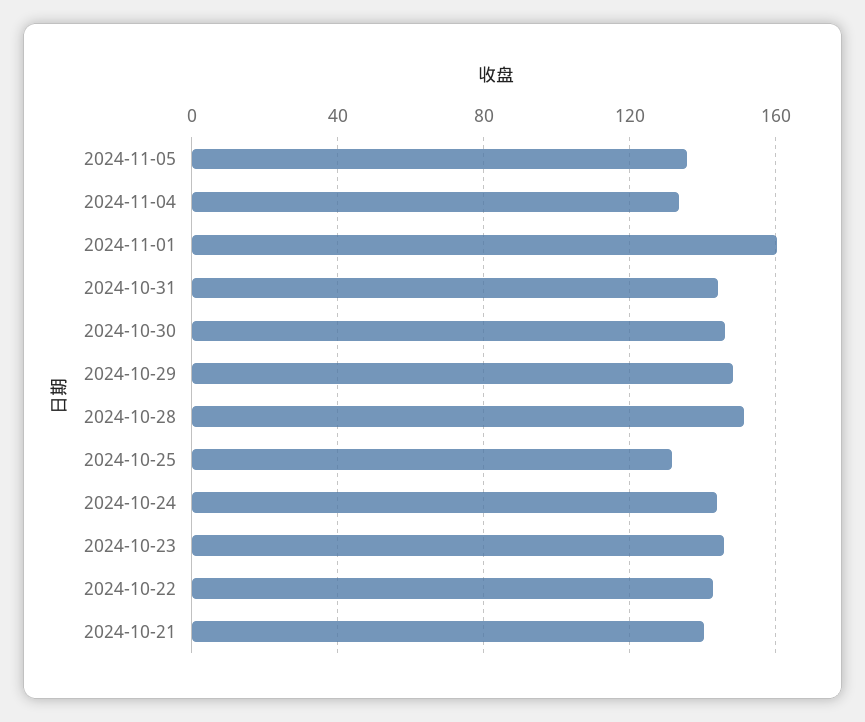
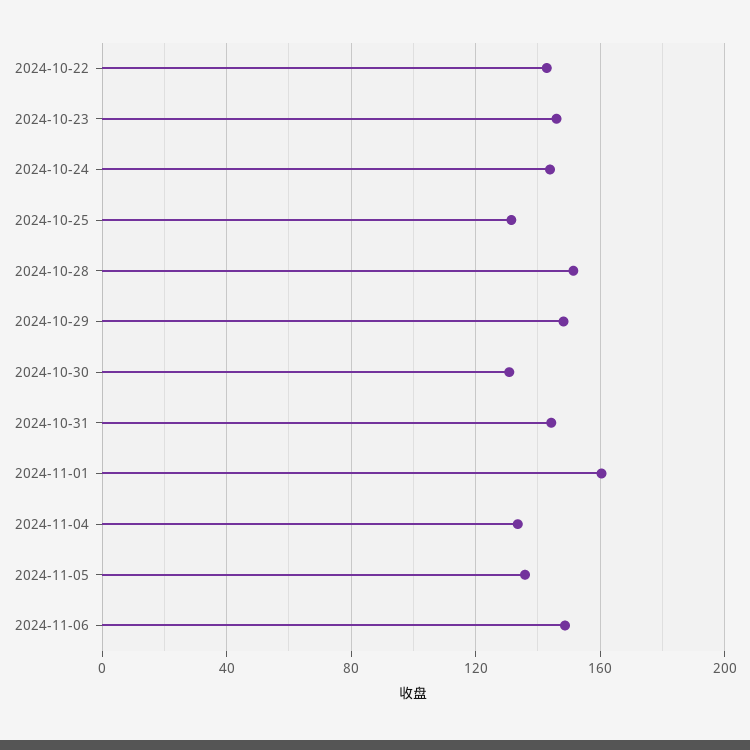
2024-10-30: 145 -> 130
2024-10-21: 140 -> none
2024-11-06: none -> 150

